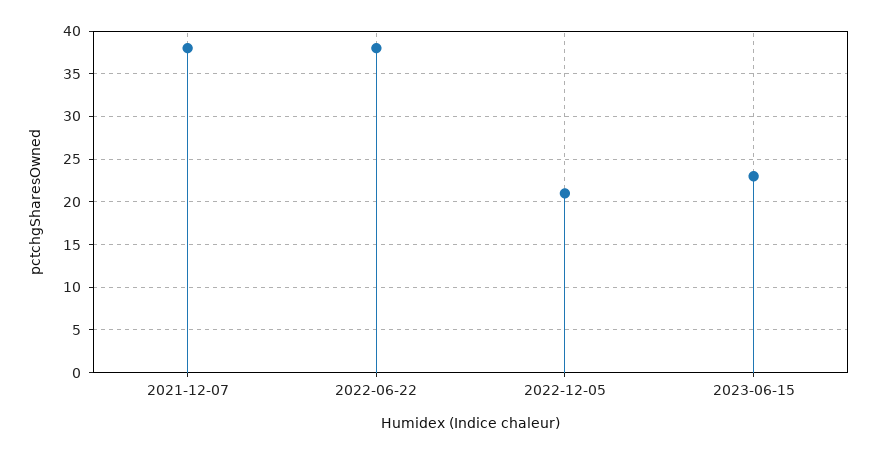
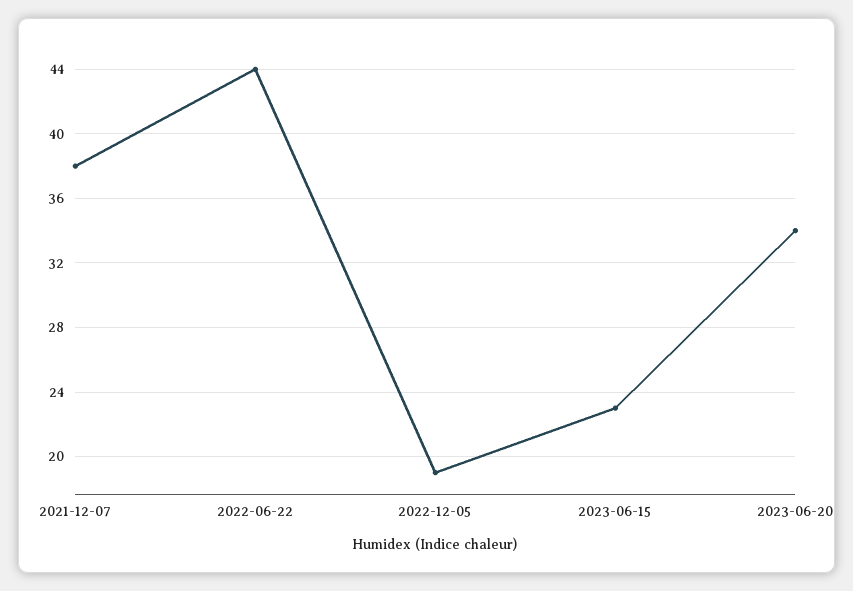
2022-06-22: 38 -> 44
2022-12-05: 21 -> 19
2023-06-20: none -> 34

